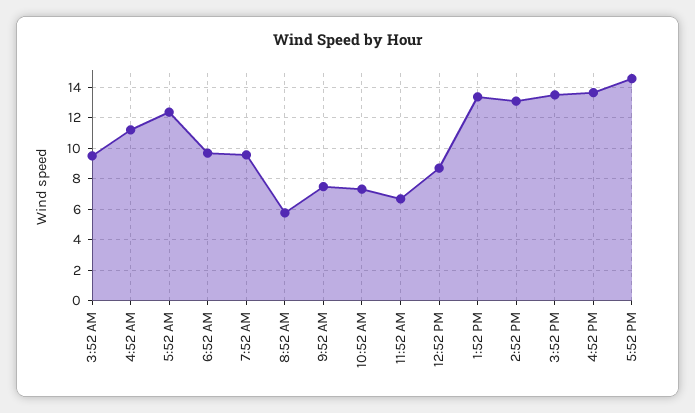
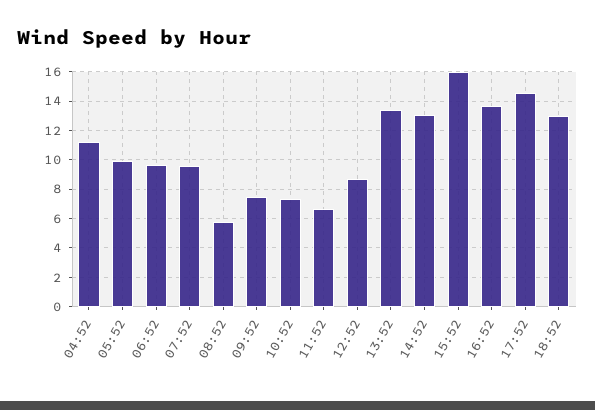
3:52 AM: 9.5 -> none
5:52 AM: 12.5 -> 10
3:52 PM: 13.5 -> 16
18:52: none -> 13

